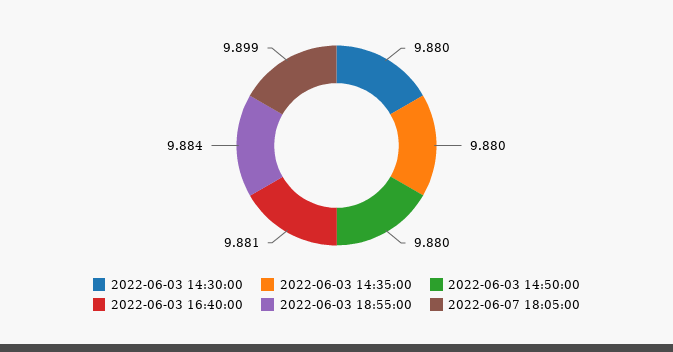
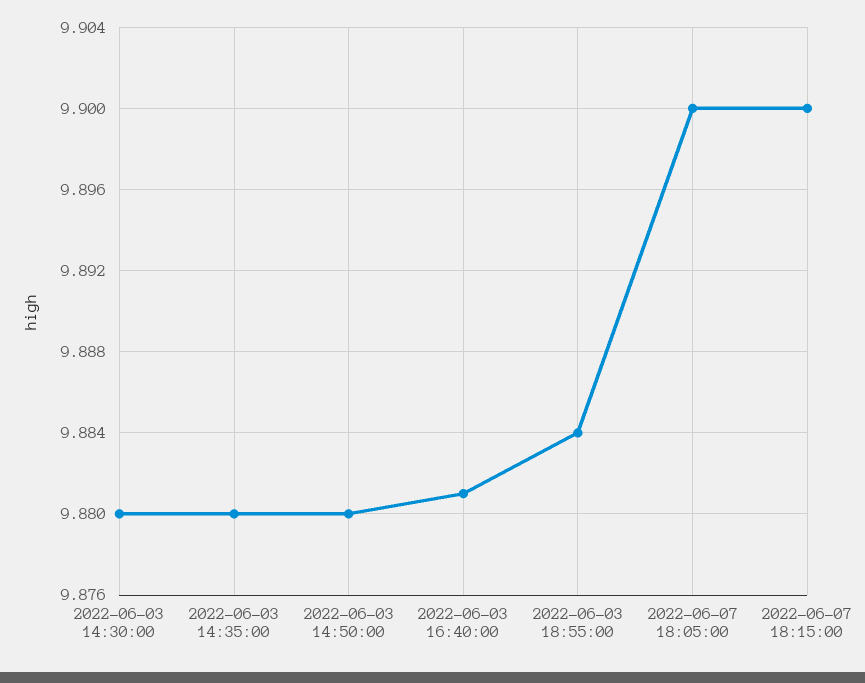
2022-06-07 18:05:00: 9.899 -> 9.9
2022-06-07 18:15:00: none -> 9.9

